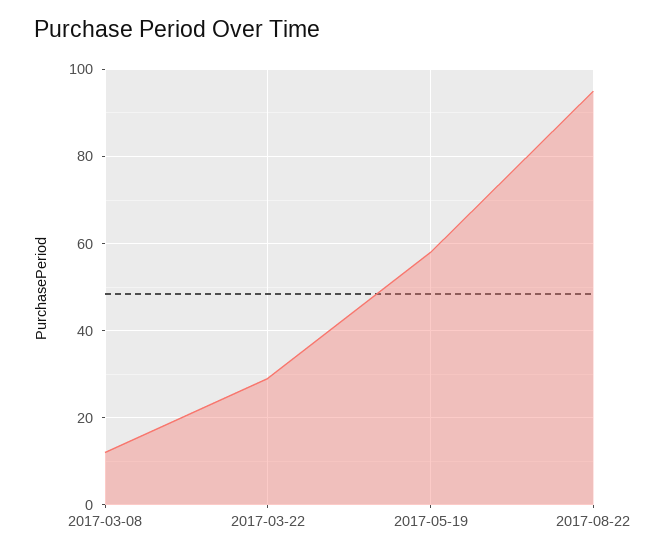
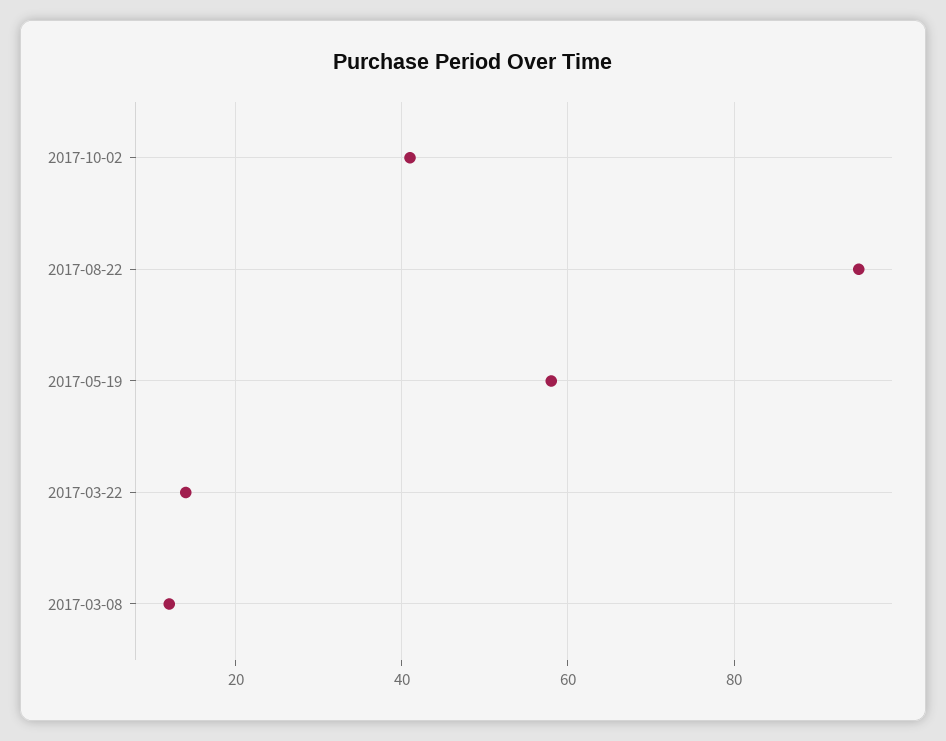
2017-03-22: 30 -> 15
2017-10-02: none -> 40

